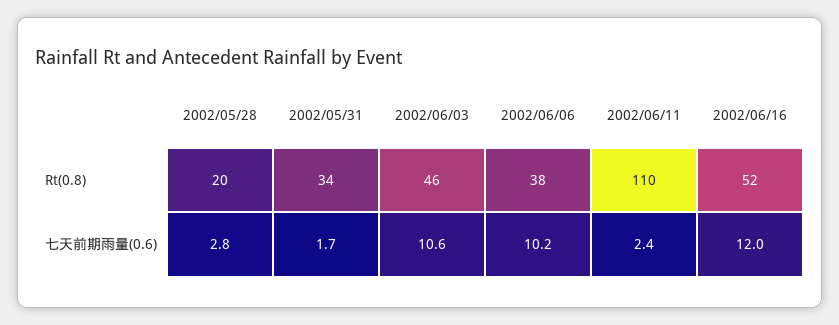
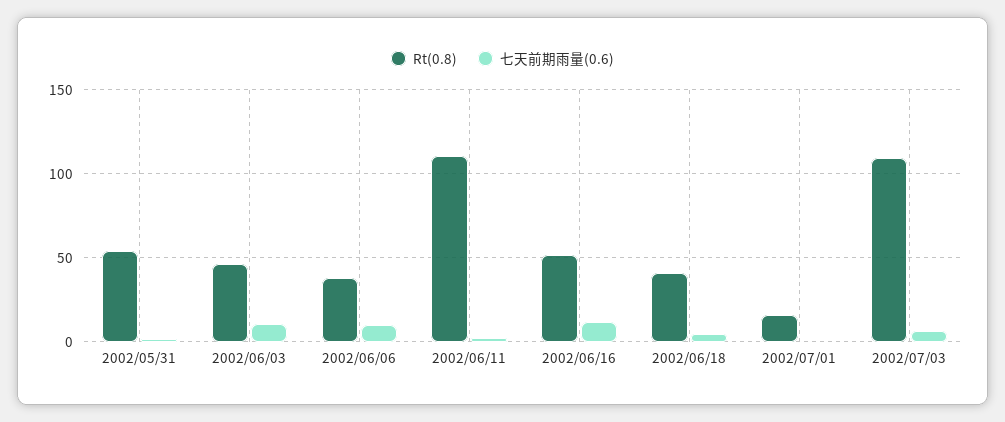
Rt(0.8), 2002/05/28: 20 -> none
Rt(0.8), 2002/05/31: 34 -> 55
七天前期雨量(0.6), 2002/05/28: 2.8 -> none
Rt(0.8), 2002/06/18: none -> 40
七天前期雨量(0.6), 2002/06/18: none -> 5
Rt(0.8), 2002/07/01: none -> 15
七天前期雨量(0.6), 2002/07/01: none -> 0
Rt(0.8), 2002/07/03: none -> 110
七天前期雨量(0.6), 2002/07/03: none -> 5

